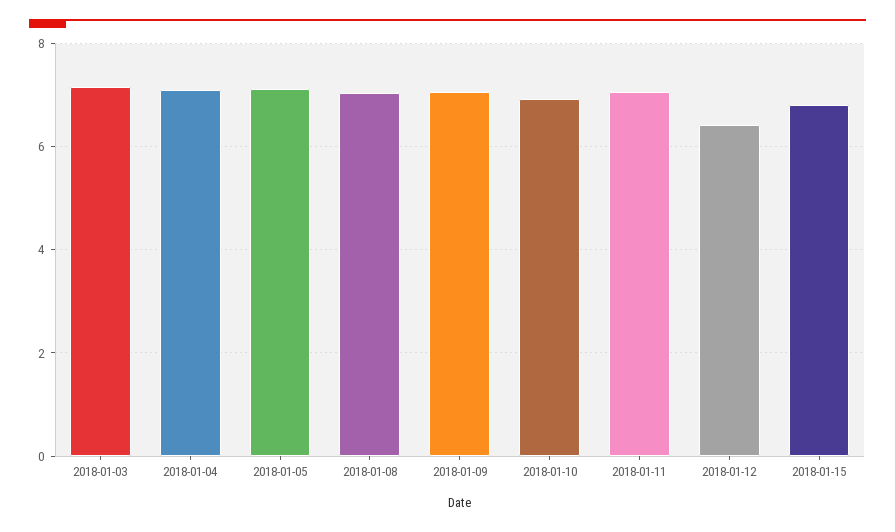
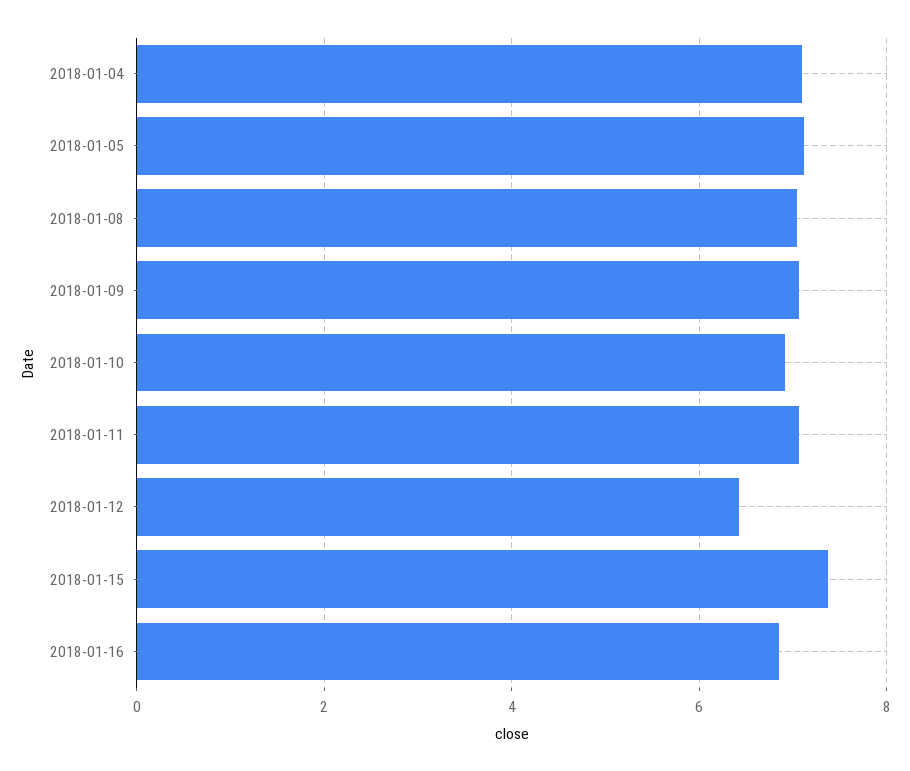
2018-01-03: 7.2 -> none
2018-01-15: 6.8 -> 7.4
2018-01-16: none -> 6.8

